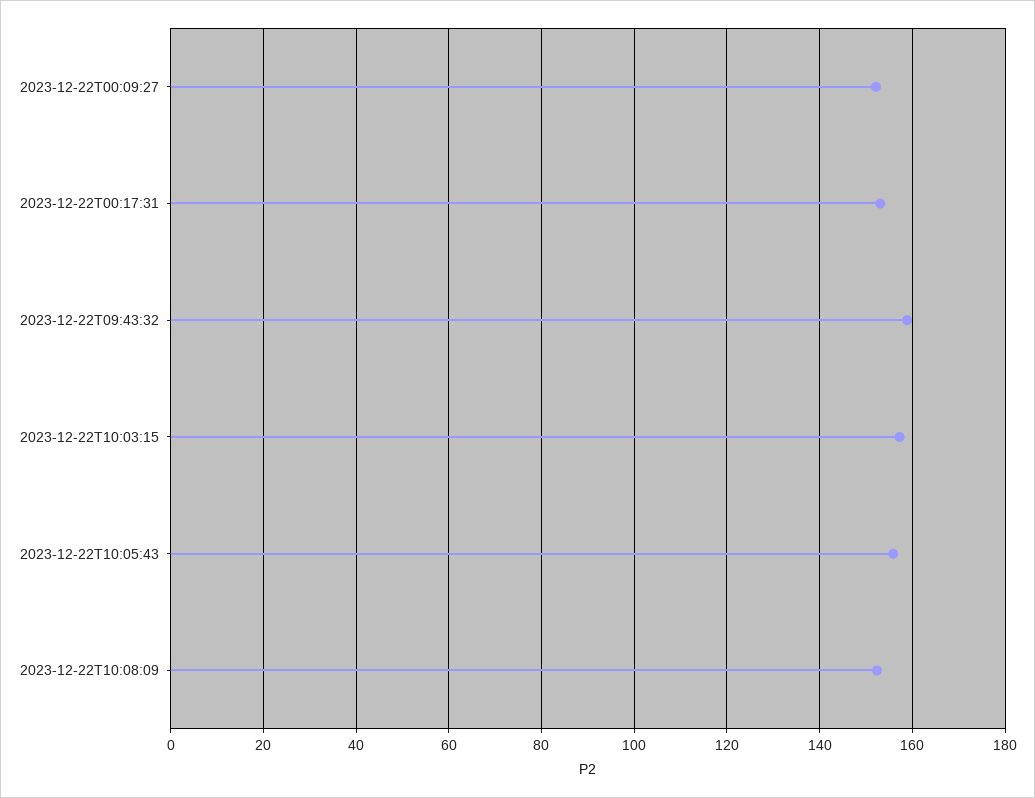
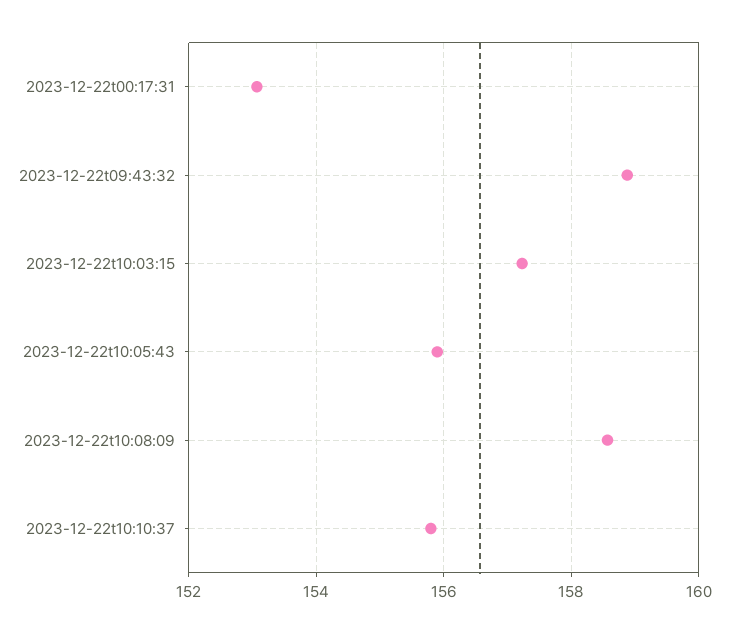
2023-12-22T00:09:27: 152 -> none
2023-12-22T10:08:09: 152 -> 158.6
2023-12-22t10:10:37: none -> 155.8

